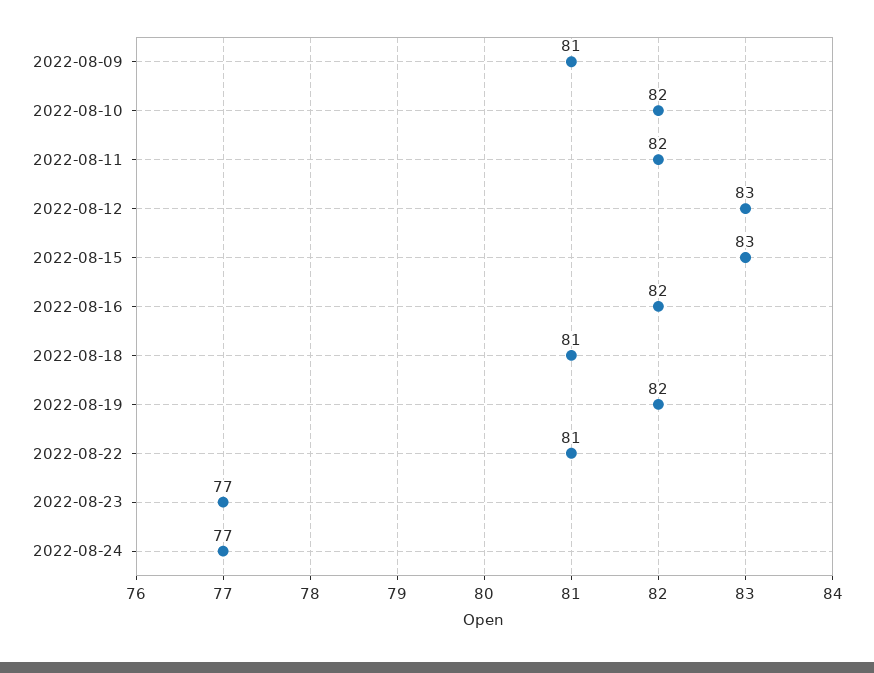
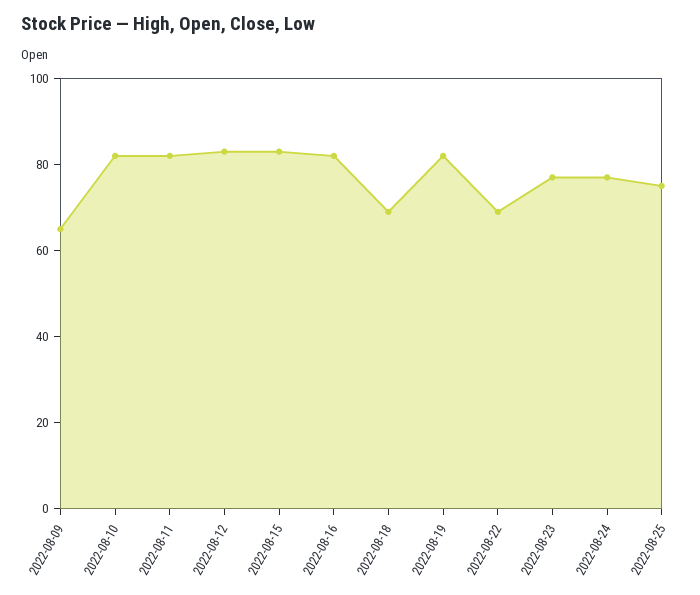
2022-08-09: 81 -> 65
2022-08-18: 81 -> 70
2022-08-22: 81 -> 70
2022-08-25: none -> 75

